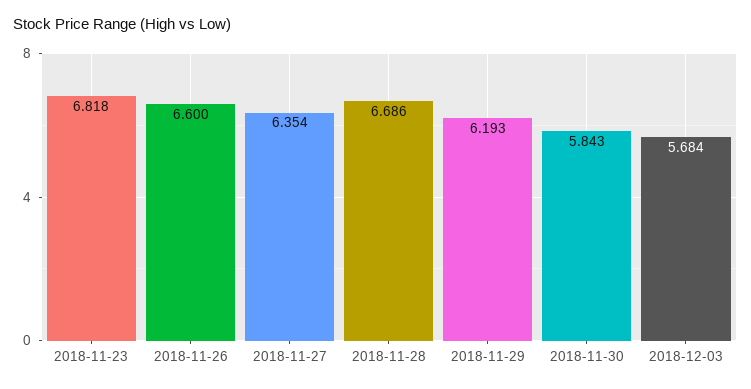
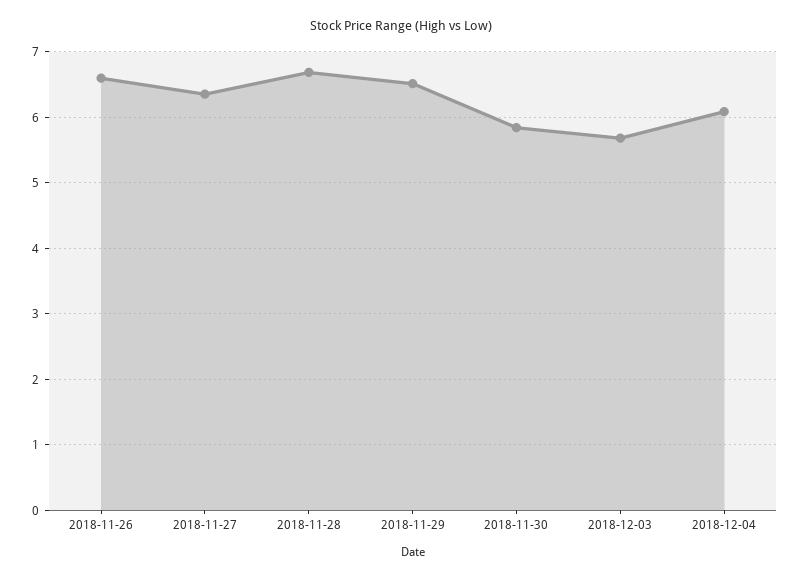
2018-11-23: 6.818 -> none
2018-11-29: 6.193 -> 6.5
2018-12-04: none -> 6.1

